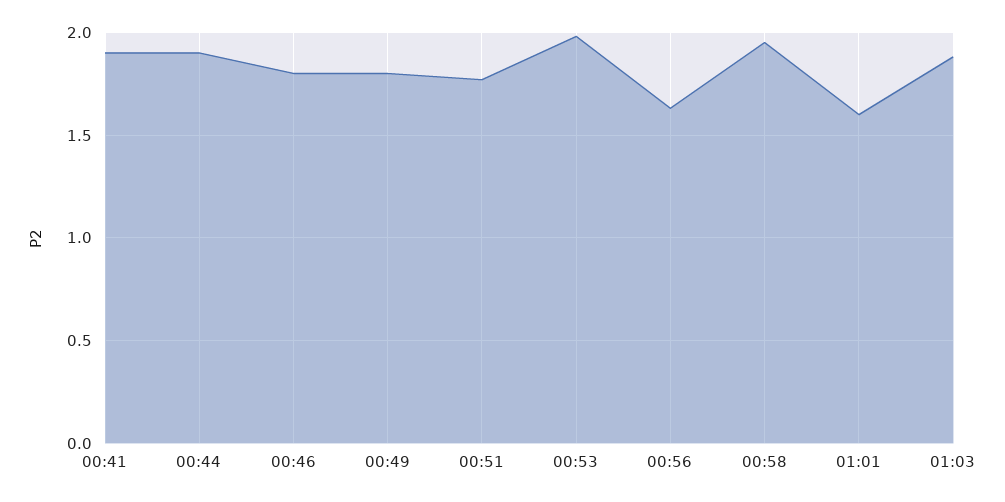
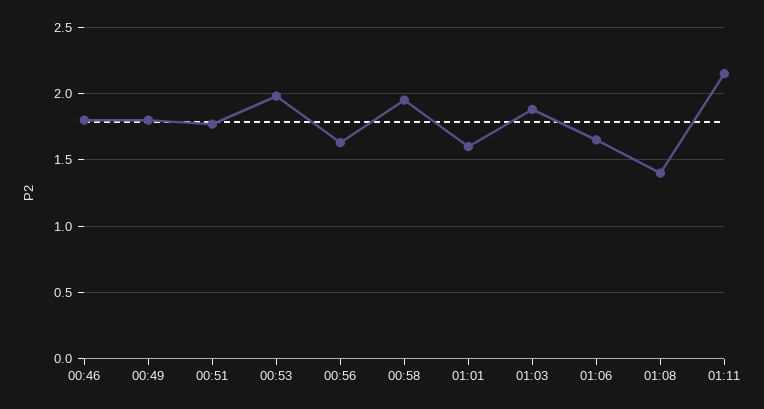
00:41: 1.9 -> none
00:44: 1.9 -> none
01:06: none -> 1.65
01:08: none -> 1.4
01:11: none -> 2.15

